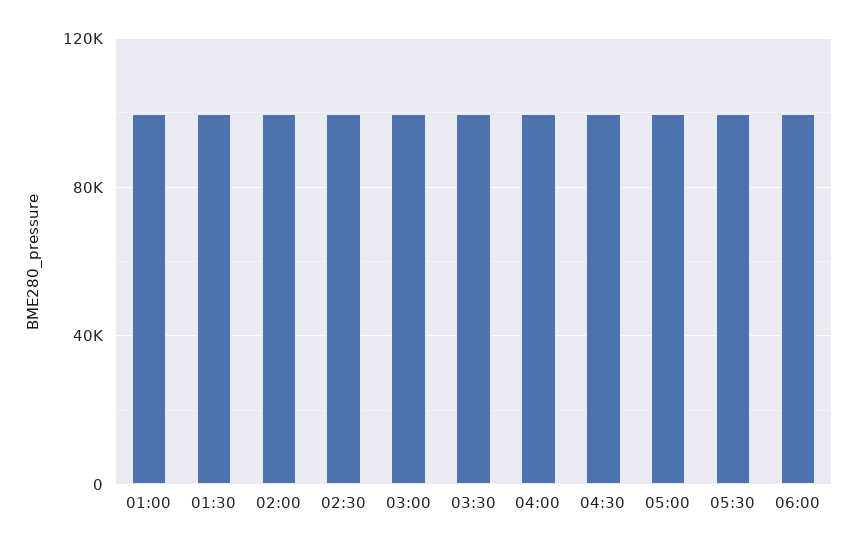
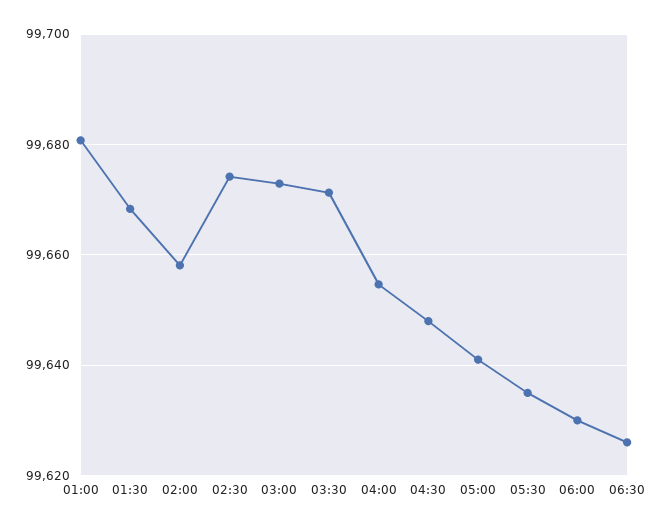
06:30: none -> 99626

